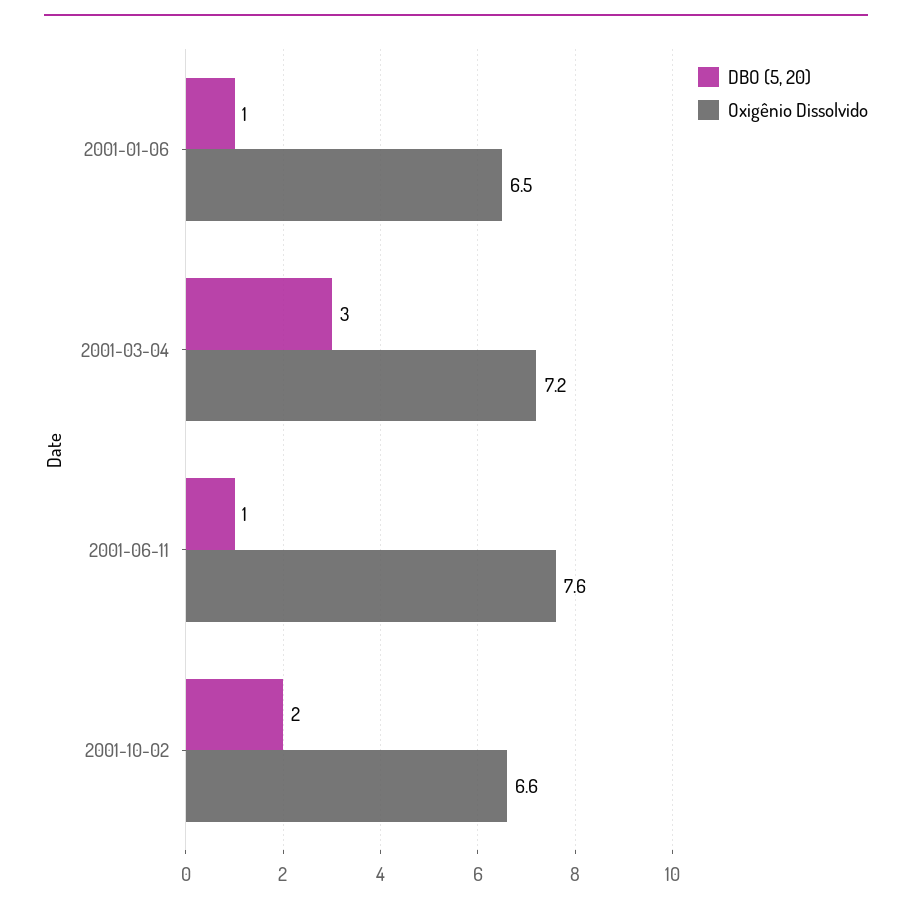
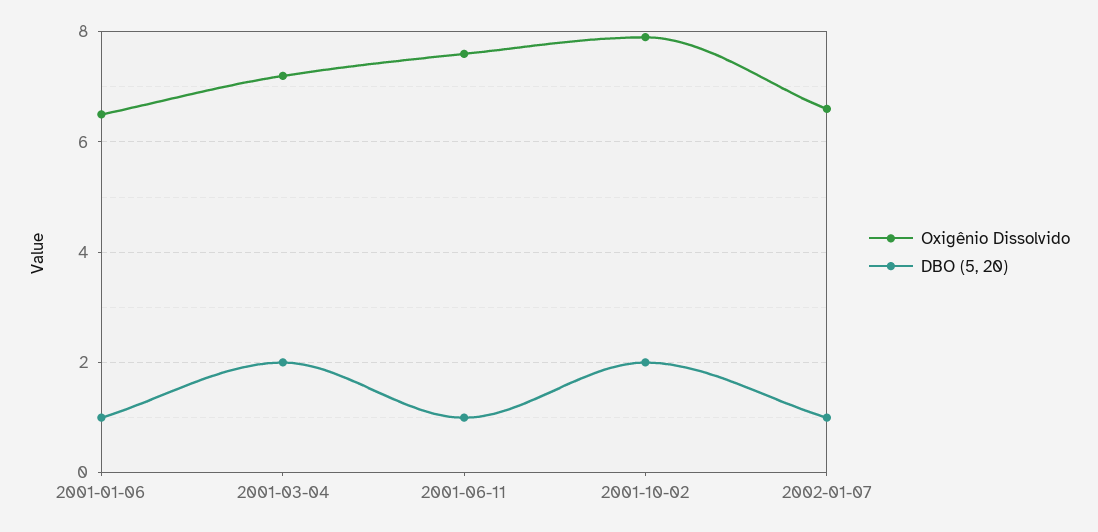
DBO (5, 20), 2001-03-04: 3 -> 2
Oxigênio Dissolvido, 2001-10-02: 6.6 -> 8
Oxigênio Dissolvido, 2002-01-07: none -> 6.5
DBO (5, 20), 2002-01-07: none -> 1

